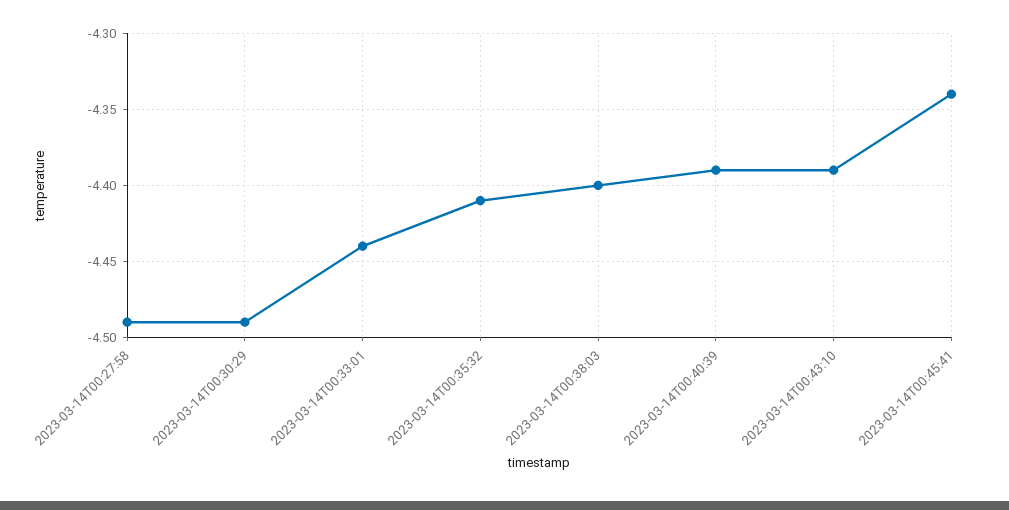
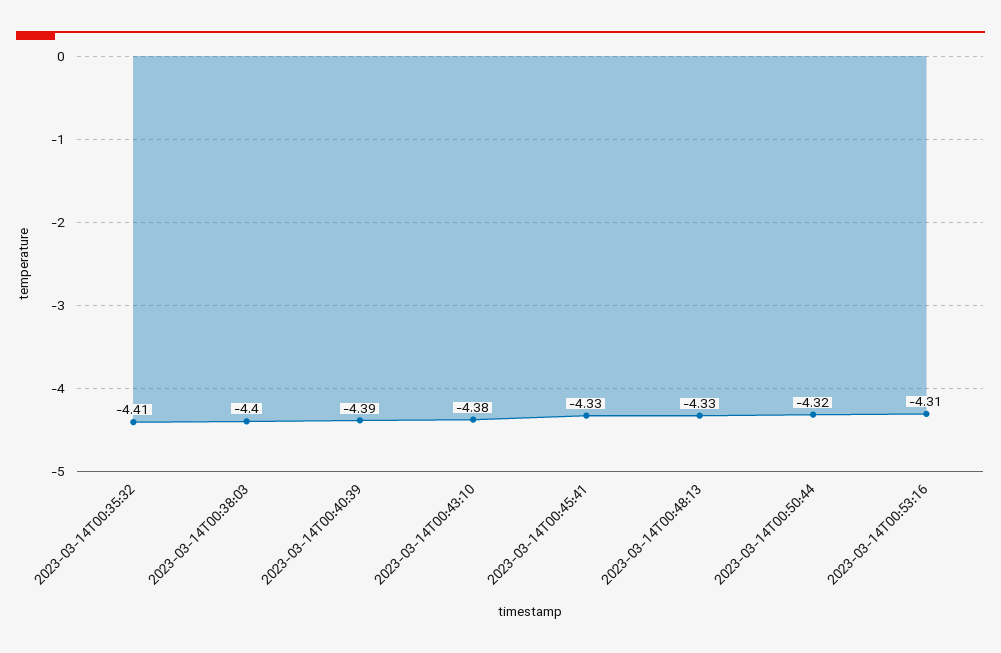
2023-03-14T00:27:58: -4.49 -> none
2023-03-14T00:30:29: -4.49 -> none
2023-03-14T00:33:01: -4.44 -> none
2023-03-14T00:43:10: -4.39 -> -4.38
2023-03-14T00:45:41: -4.34 -> -4.33
2023-03-14T00:48:13: none -> -4.33
2023-03-14T00:50:44: none -> -4.32
2023-03-14T00:53:16: none -> -4.31

